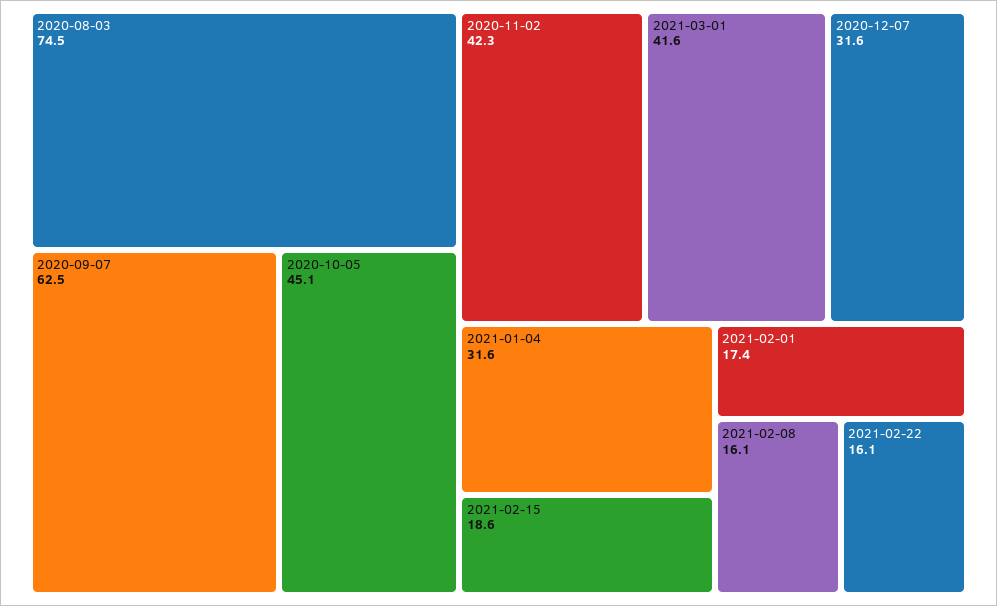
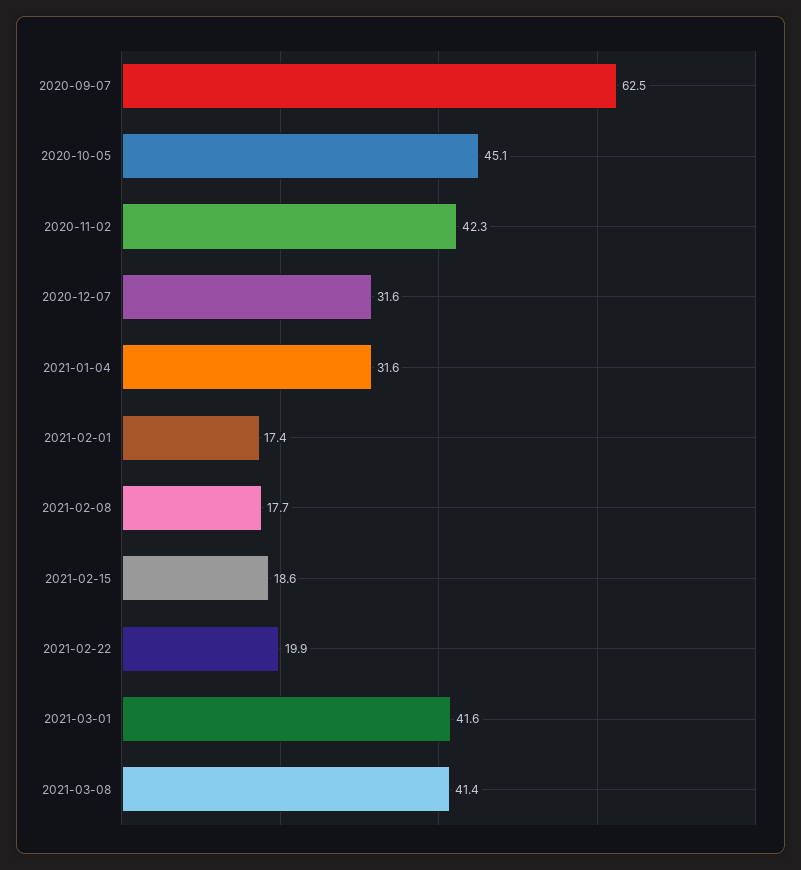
2020-08-03: 74.5 -> none
2021-02-08: 16.1 -> 17.7
2021-02-22: 16.1 -> 19.9
2021-03-08: none -> 41.4

